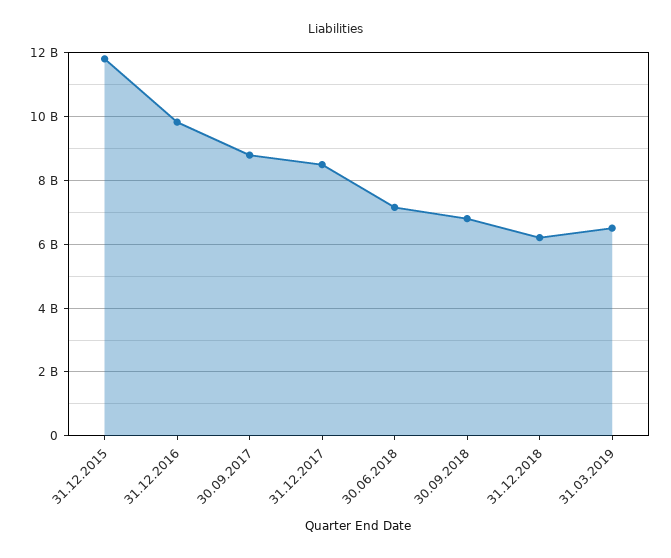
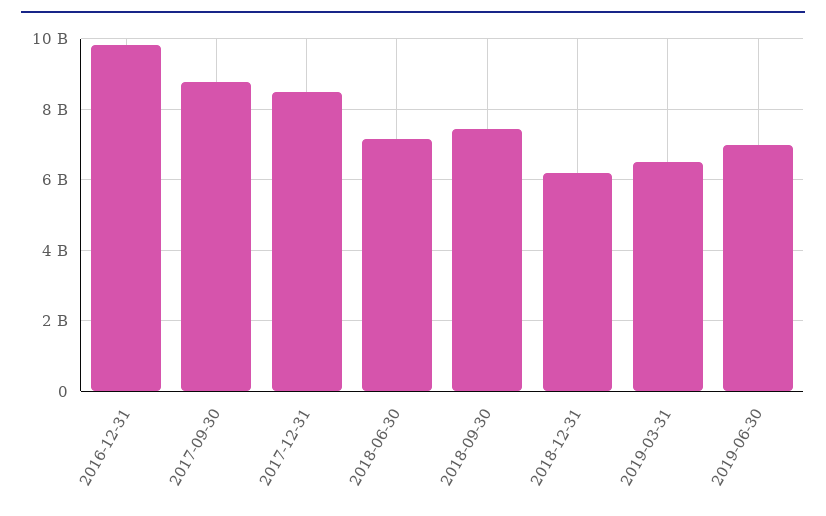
31.12.2015: 11800000000 -> none
30.09.2018: 6800000000 -> 7400000000
2019-06-30: none -> 7000000000

